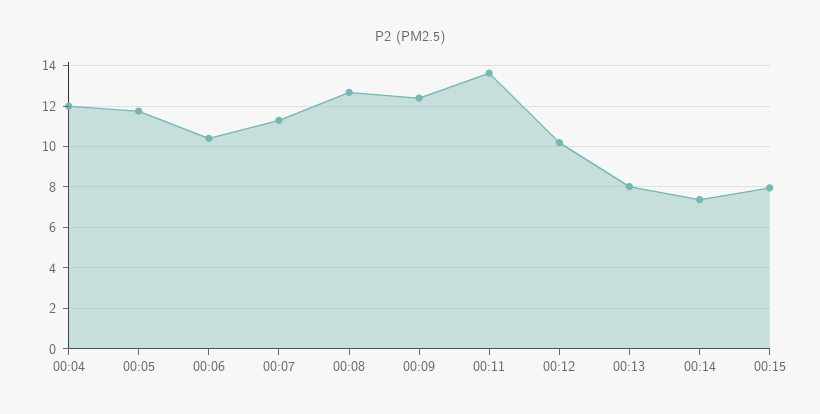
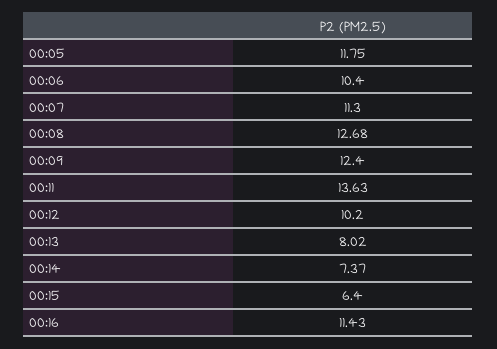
00:04: 12 -> none
00:15: 8 -> 6.4
00:16: none -> 11.43

